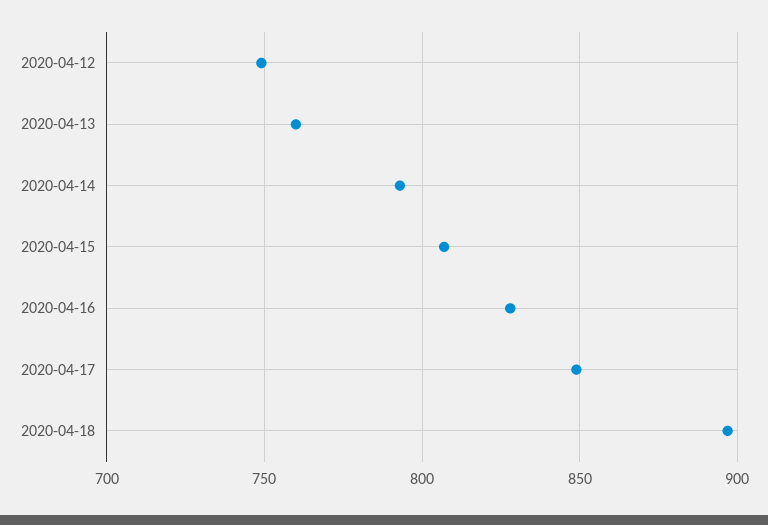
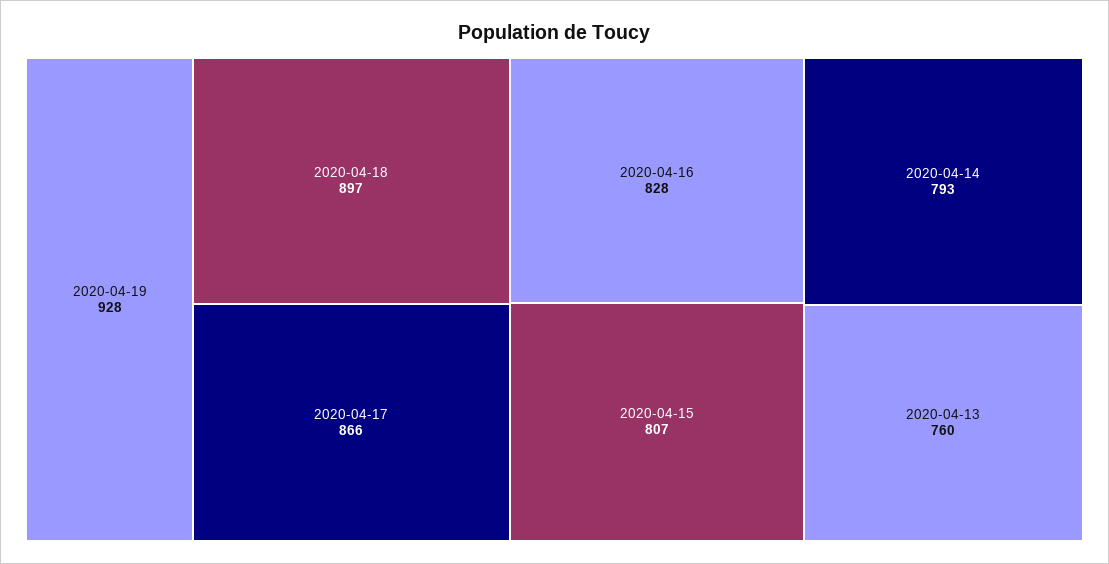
2020-04-12: 750 -> none
2020-04-17: 850 -> 866
2020-04-19: none -> 928

